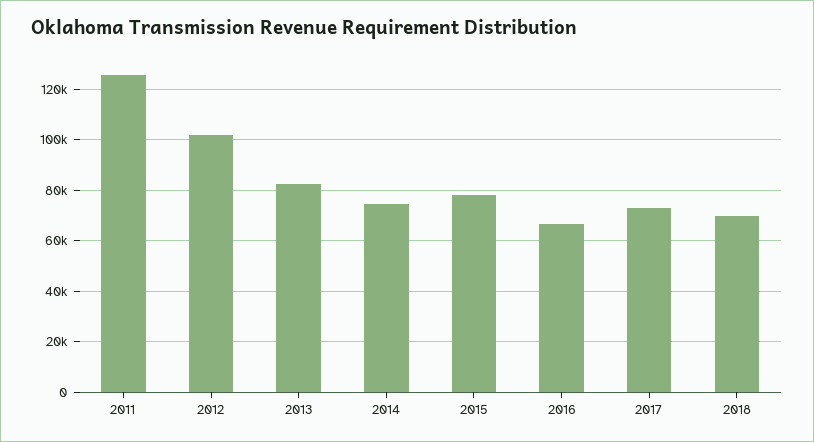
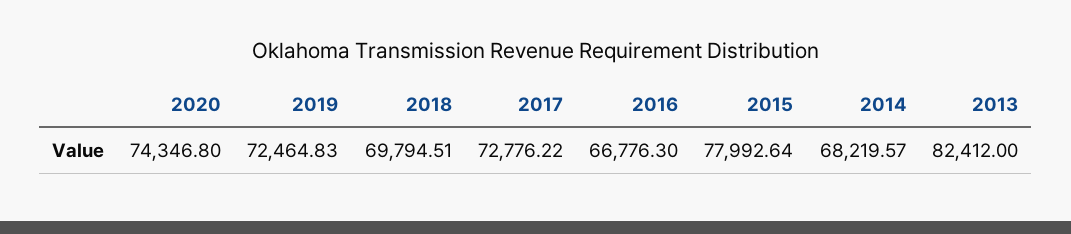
2011: 125000 -> none
2012: 102500 -> none
2014: 75000 -> 68219.57
2020: none -> 74346.8
2019: none -> 72464.83

